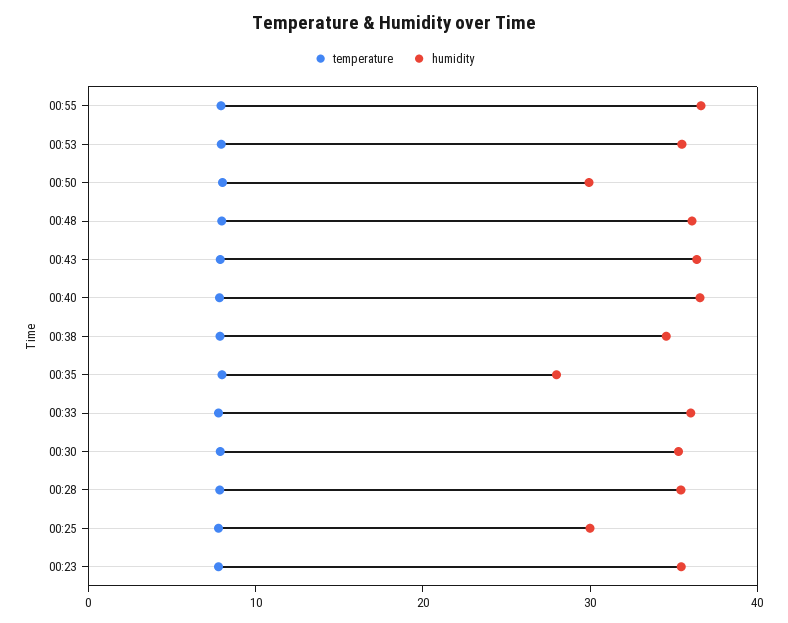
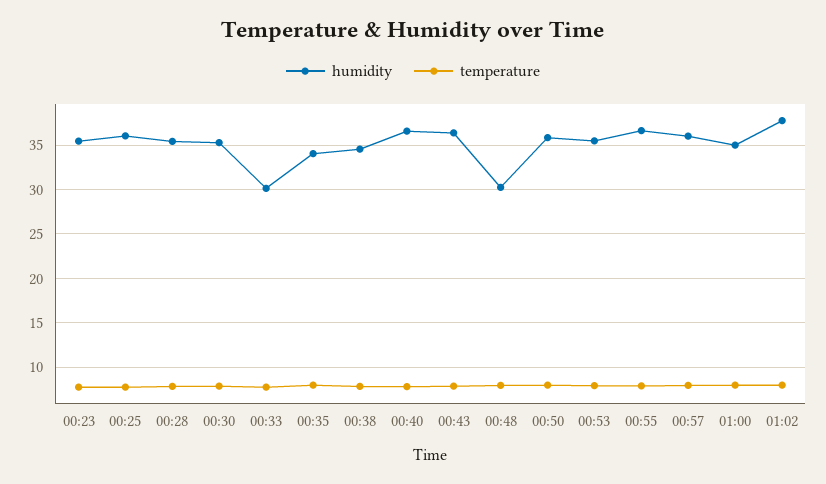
humidity, 00:50: 30 -> 36
humidity, 00:48: 36 -> 30
humidity, 00:35: 28 -> 34
humidity, 00:33: 36 -> 30
humidity, 00:25: 30 -> 36
humidity, 00:57: none -> 36
temperature, 00:57: none -> 8
humidity, 01:00: none -> 35
temperature, 01:00: none -> 8
humidity, 01:02: none -> 38
temperature, 01:02: none -> 8

